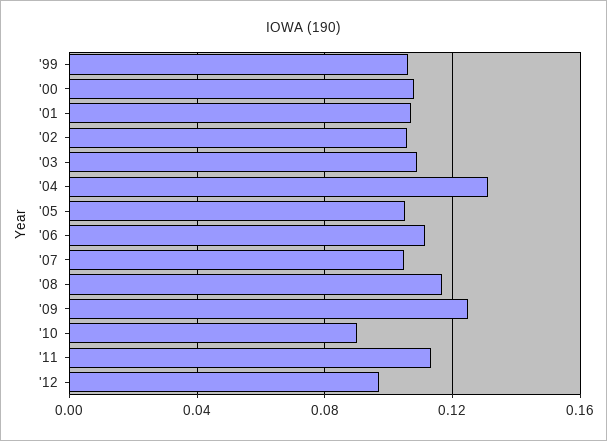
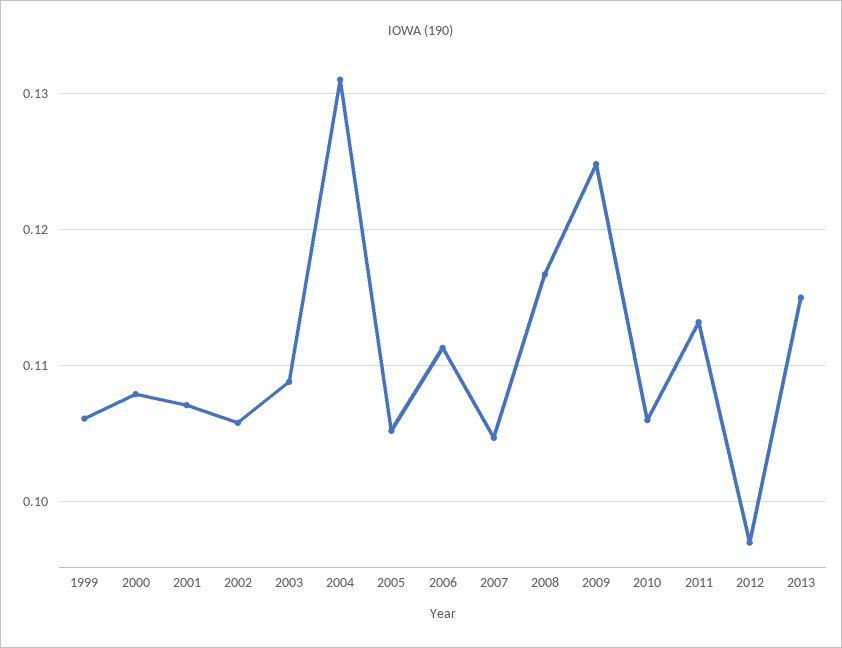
'10: 0.09 -> 0.106
2013: none -> 0.115

